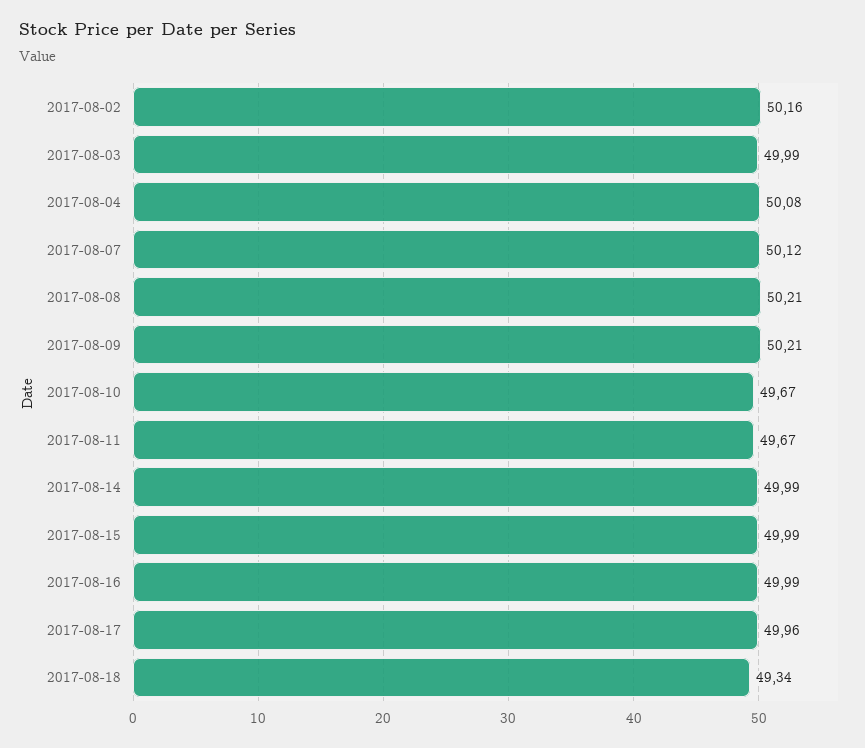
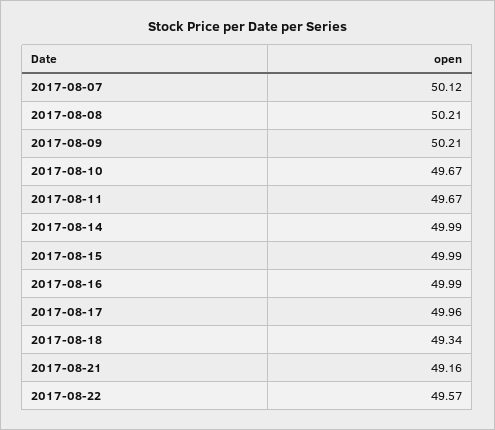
2017-08-02: 50.16 -> none
2017-08-03: 49.99 -> none
2017-08-04: 50.08 -> none
2017-08-21: none -> 49.16
2017-08-22: none -> 49.57

